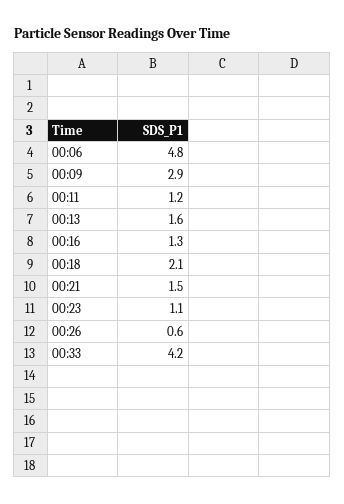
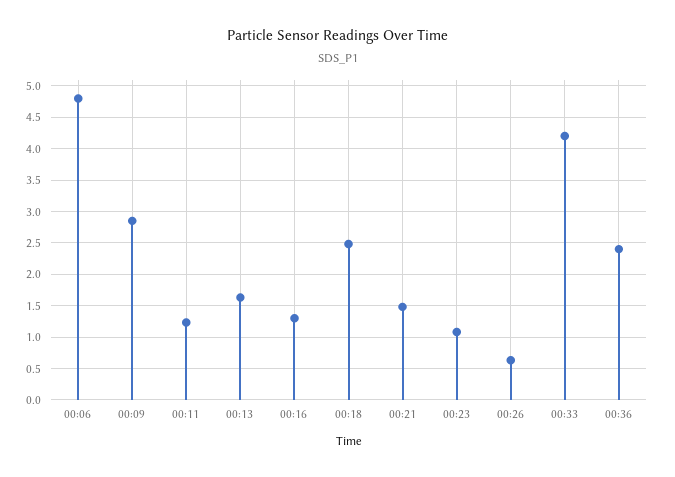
00:18: 2.1 -> 2.5
00:36: none -> 2.4

